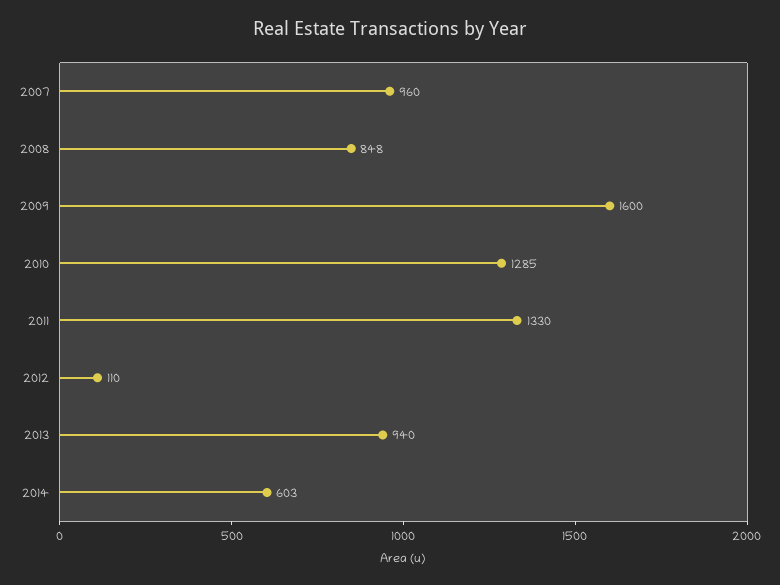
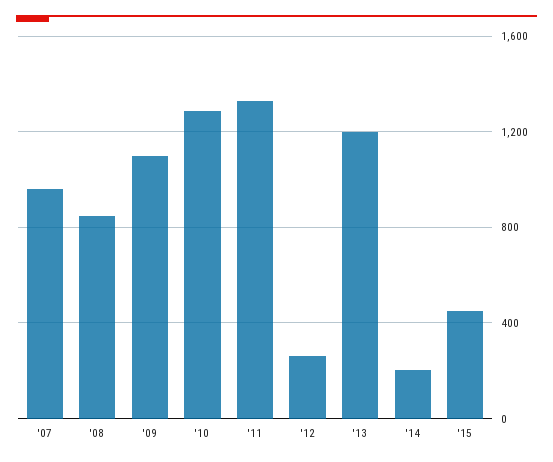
2009: 1600 -> 1100
2012: 110 -> 250
2013: 940 -> 1200
2014: 603 -> 200
'15: none -> 450

